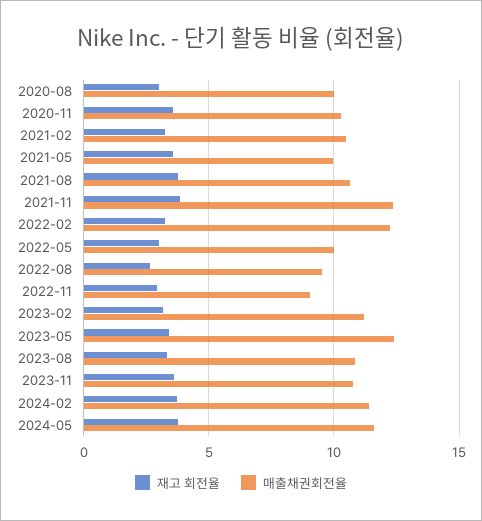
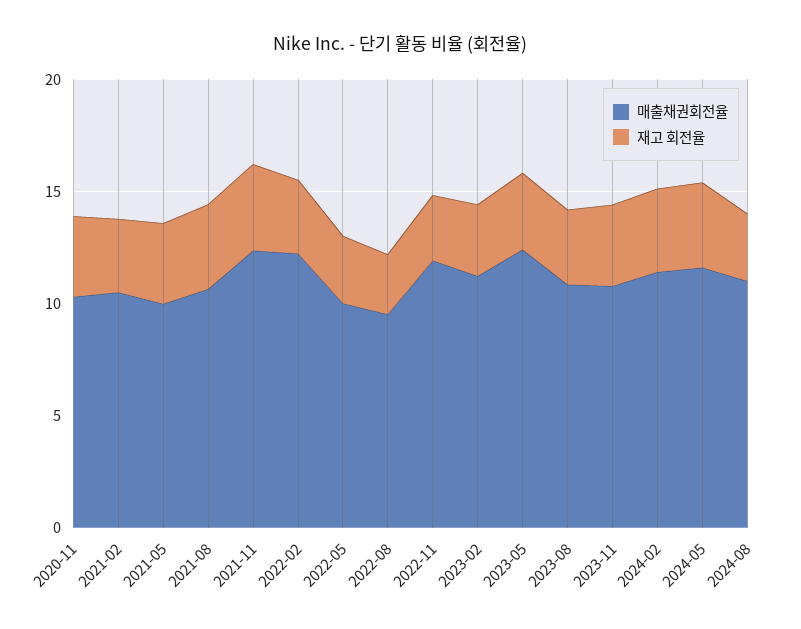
재고 회전율, 2020-08: 3 -> none
매출채권회전율, 2020-08: 10 -> none
매출채권회전율, 2022-11: 9 -> 12
매출채권회전율, 2024-08: none -> 11
재고 회전율, 2024-08: none -> 3

